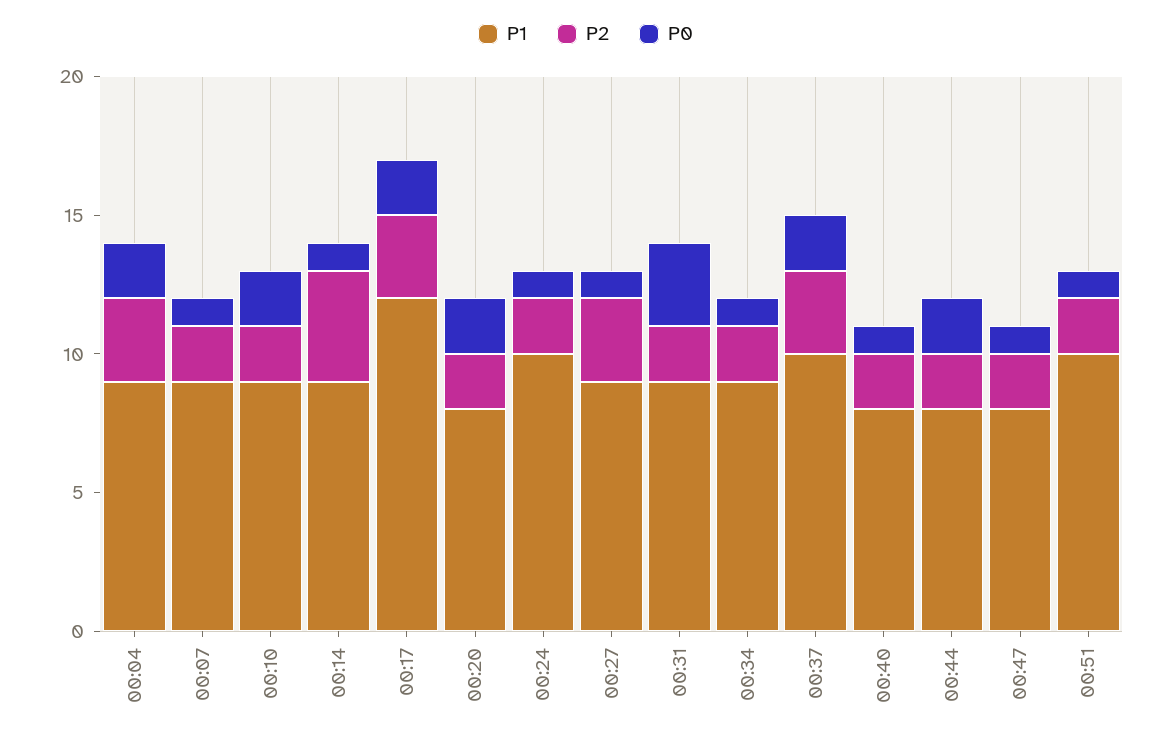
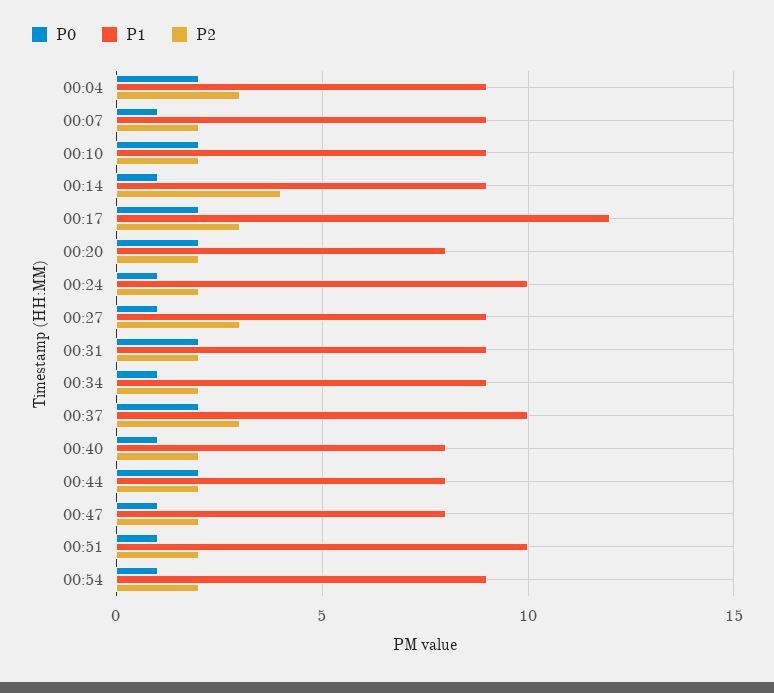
P0, 00:31: 3 -> 2
P0, 00:54: none -> 1
P1, 00:54: none -> 9
P2, 00:54: none -> 2

